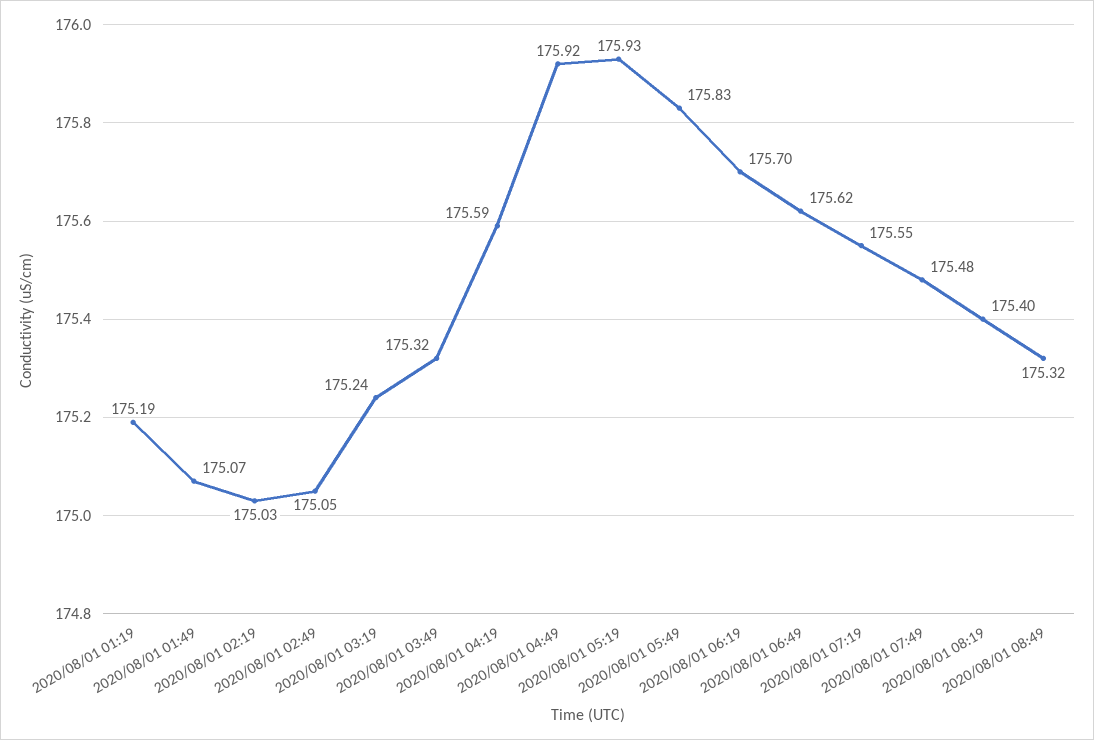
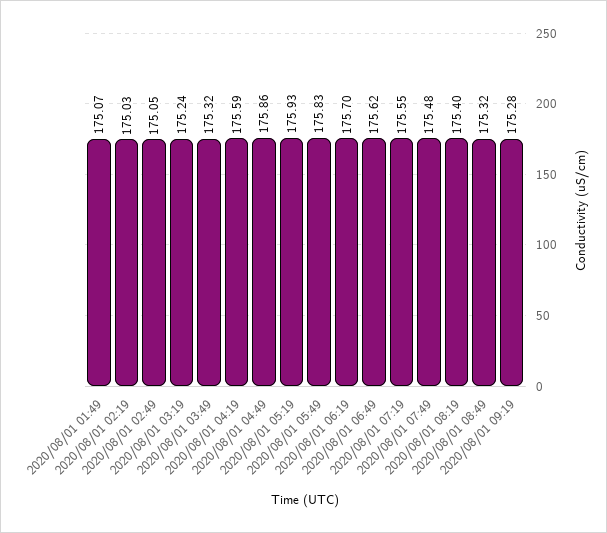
2020/08/01 01:19: 175.19 -> none
2020/08/01 04:49: 175.92 -> 175.86
2020/08/01 09:19: none -> 175.28

